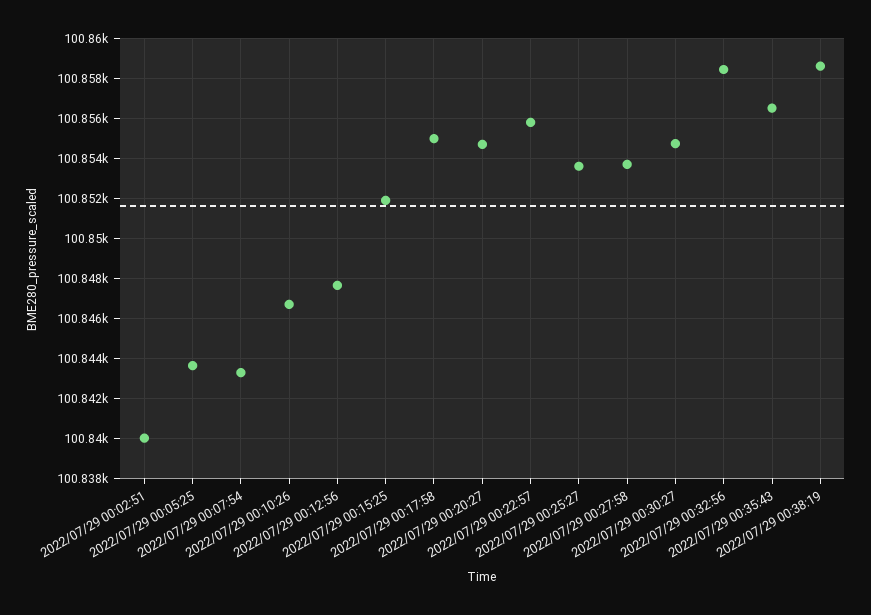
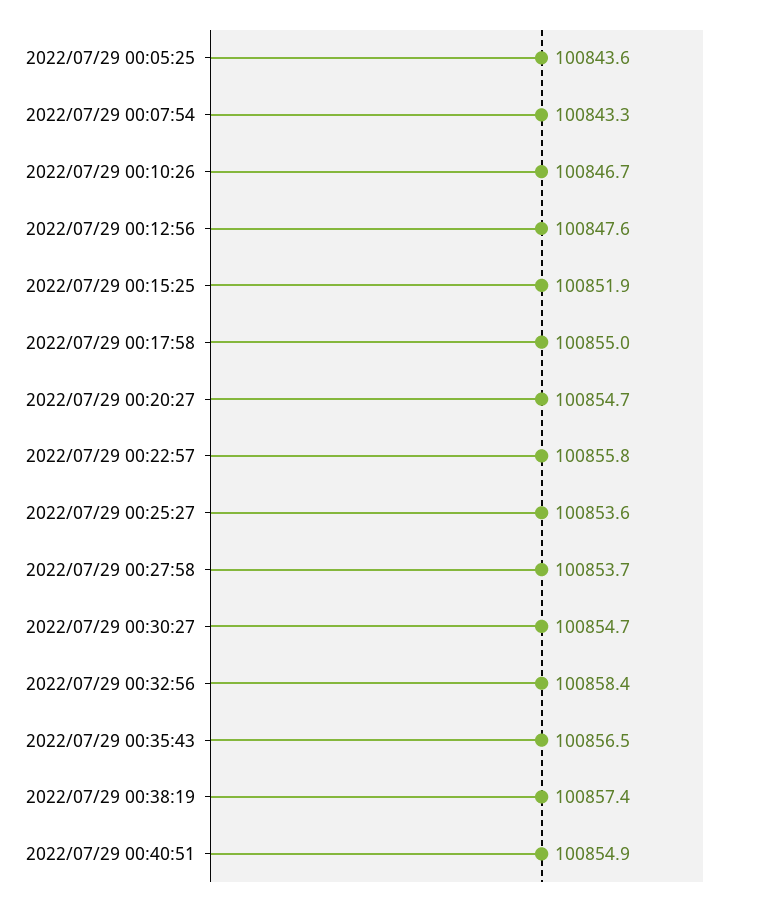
2022/07/29 00:02:51: 100840 -> none
2022/07/29 00:38:19: 100858.5 -> 100857.4
2022/07/29 00:40:51: none -> 100854.9

